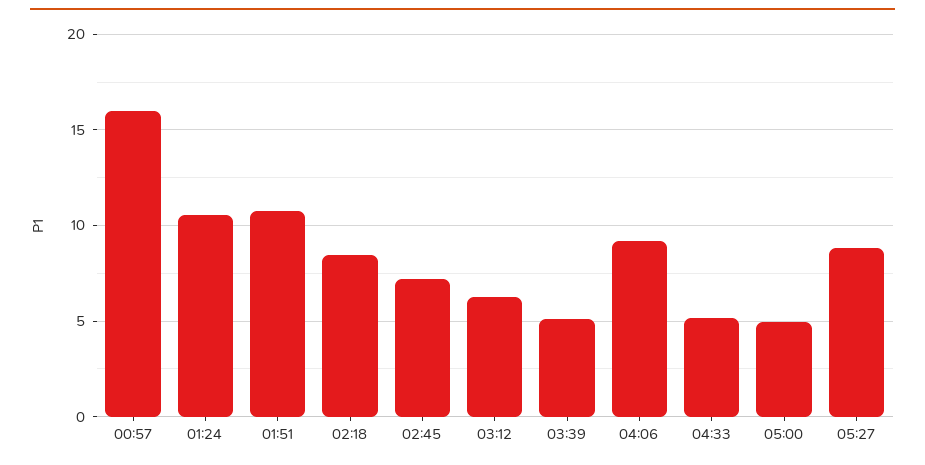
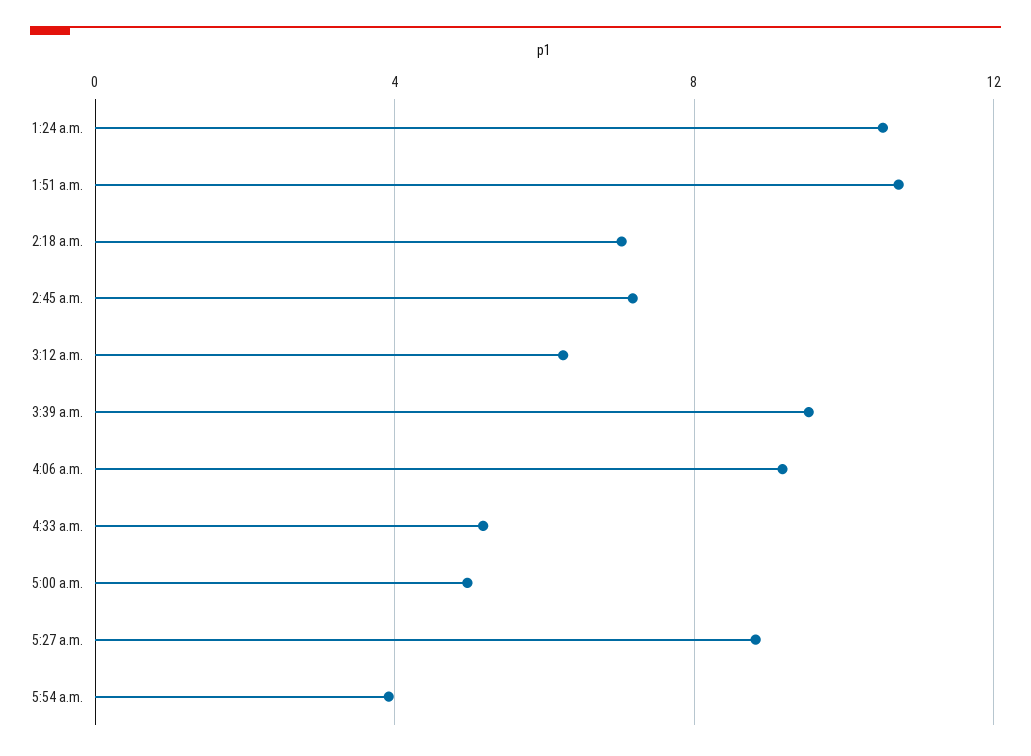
00:57: 16 -> none
02:18: 8.5 -> 7
03:39: 5 -> 9.5
5:54 a.m.: none -> 4

